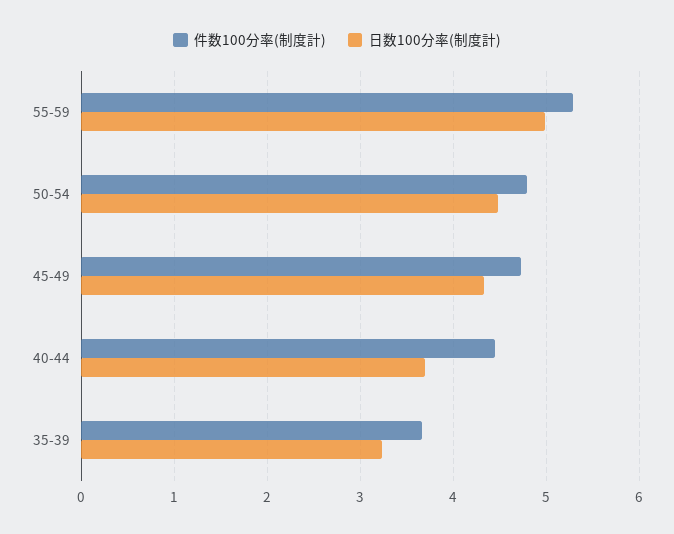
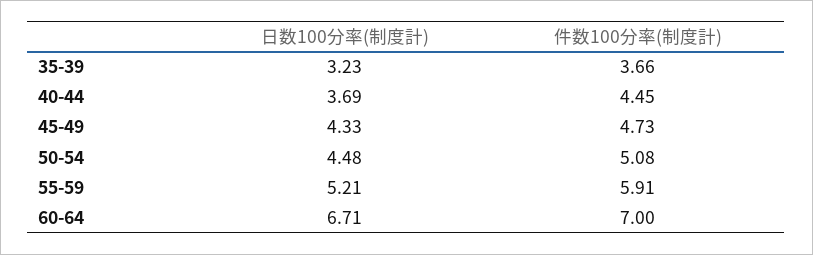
件数100分率(制度計), 55-59: 5.3 -> 5.91
日数100分率(制度計), 55-59: 5 -> 5.21
件数100分率(制度計), 50-54: 4.8 -> 5.08
日数100分率(制度計), 60-64: none -> 6.71
件数100分率(制度計), 60-64: none -> 7

